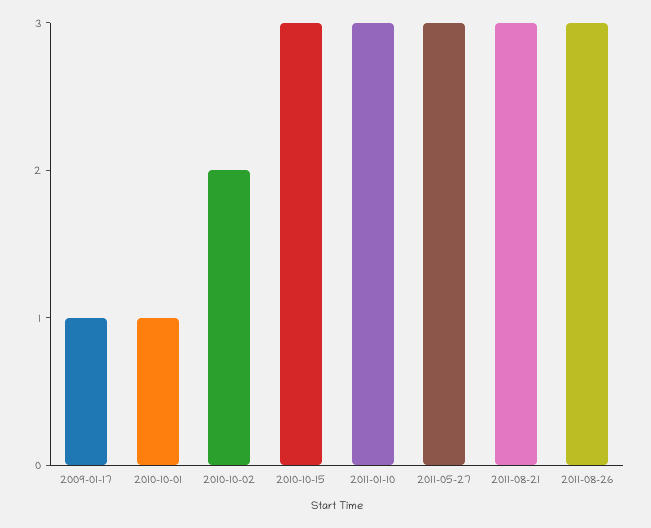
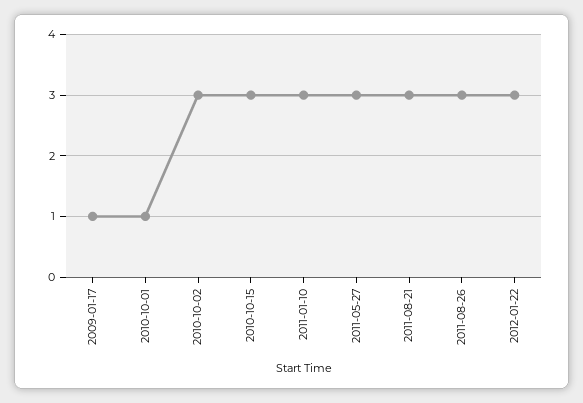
2010-10-02: 2 -> 3
2012-01-22: none -> 3

